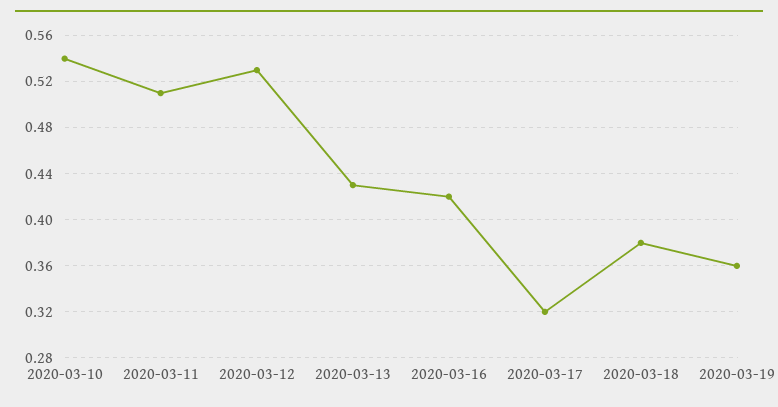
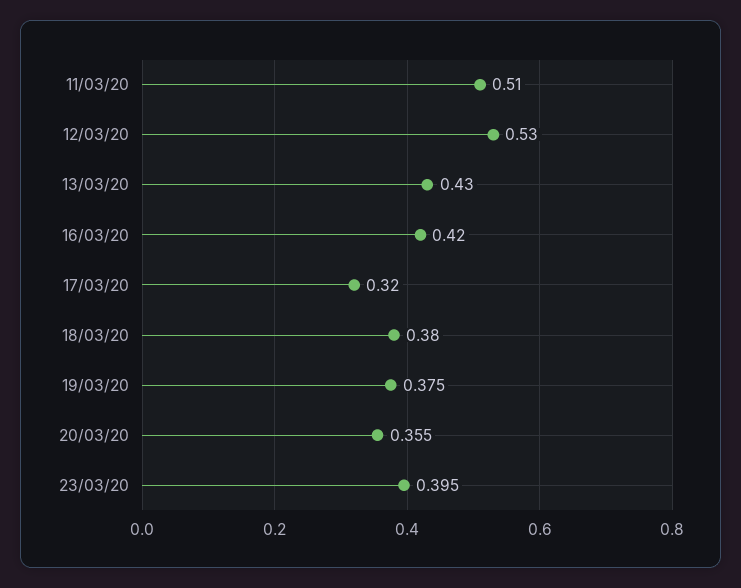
2020-03-10: 0.54 -> none
2020-03-19: 0.36 -> 0.375
20/03/20: none -> 0.355
23/03/20: none -> 0.395

